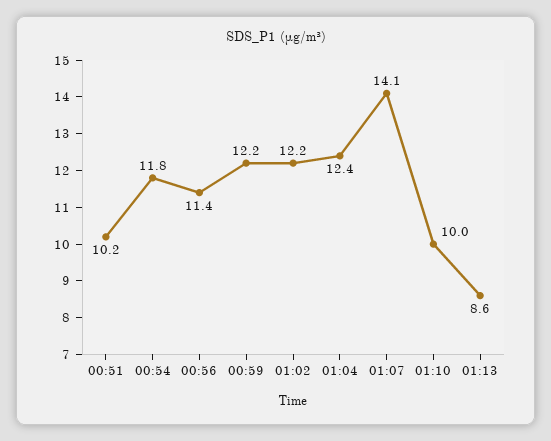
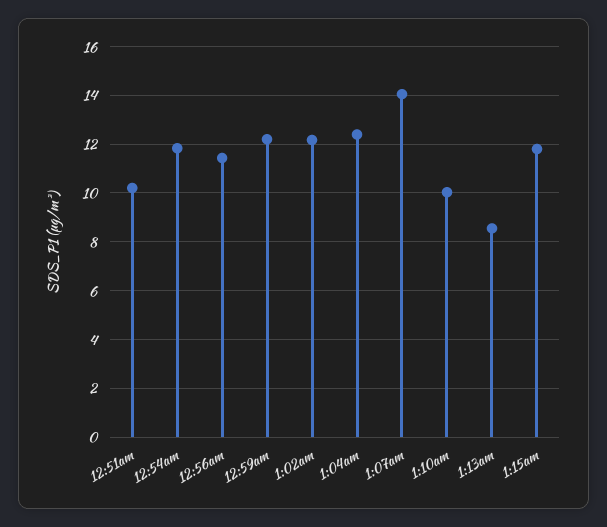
1:15am: none -> 11.75

